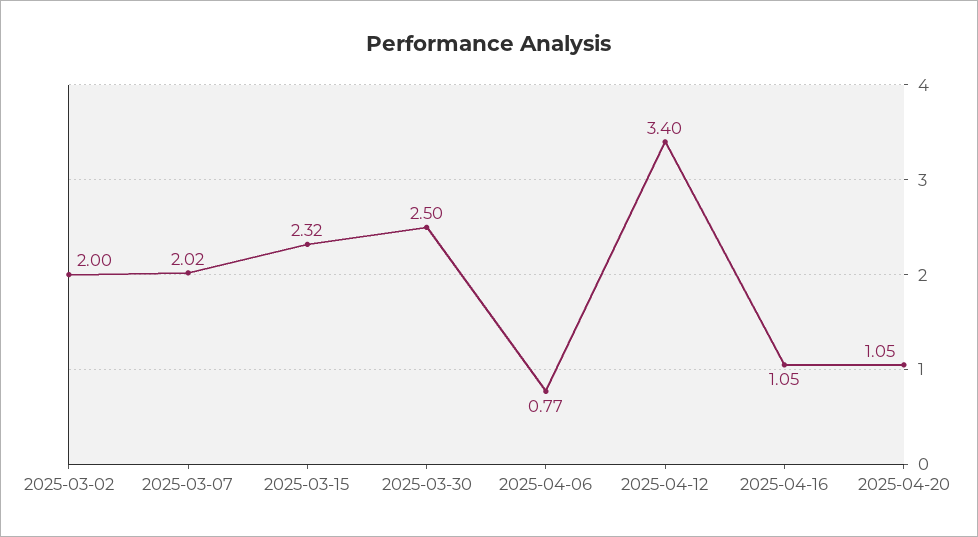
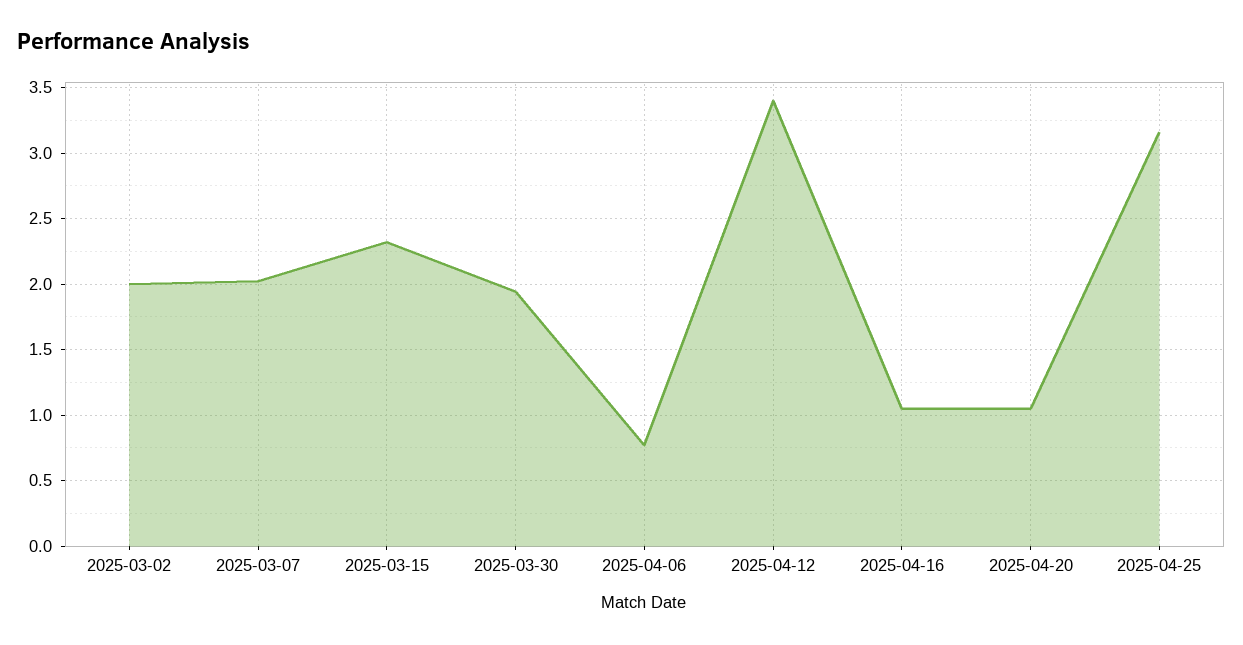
2025-03-30: 2.5 -> 1.95
2025-04-25: none -> 3.15

